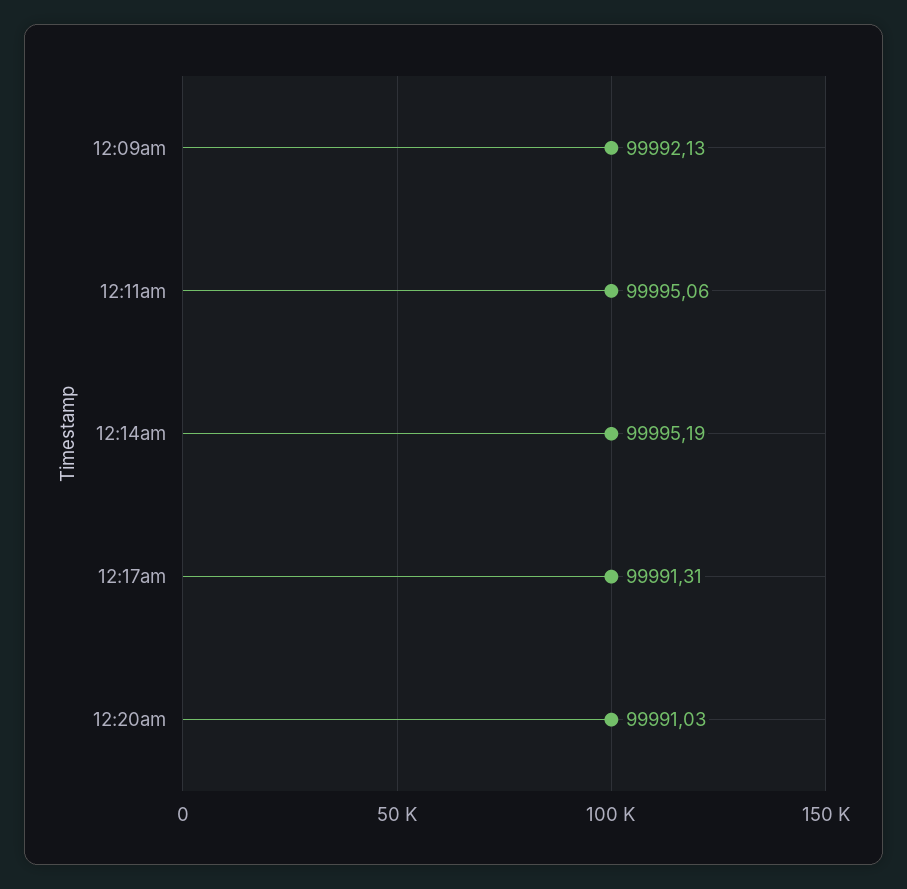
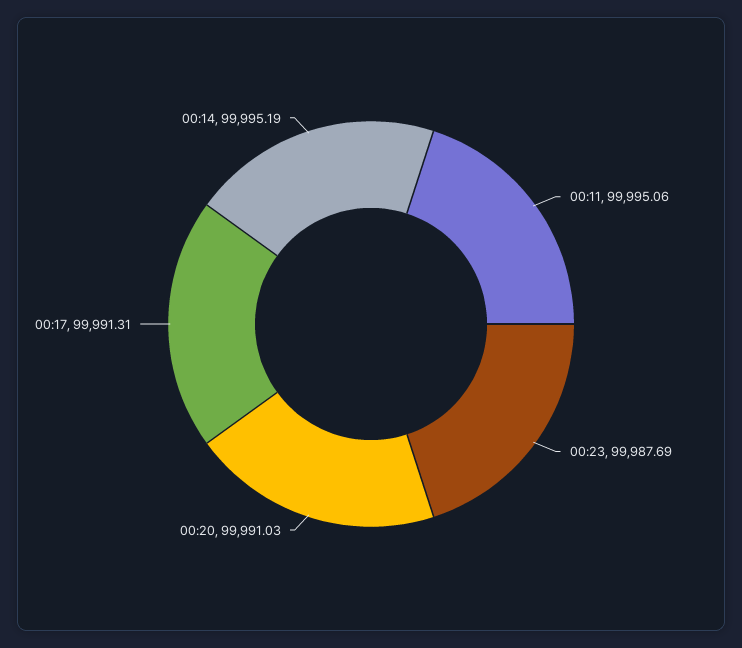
12:09am: 99992.13 -> none
00:23: none -> 99987.69

